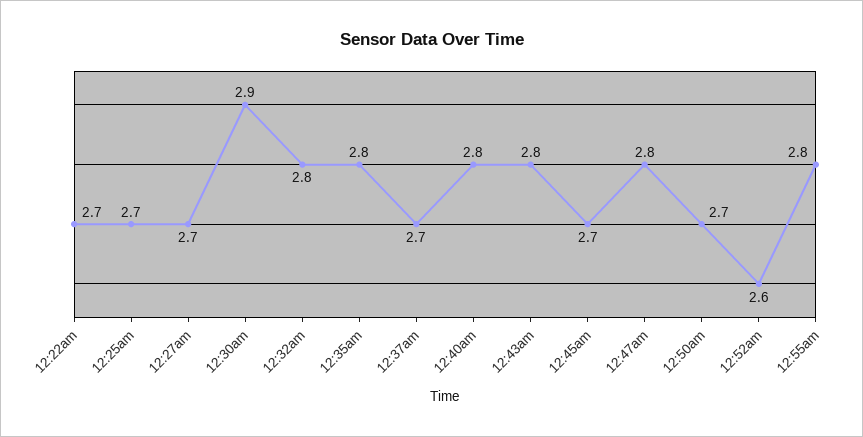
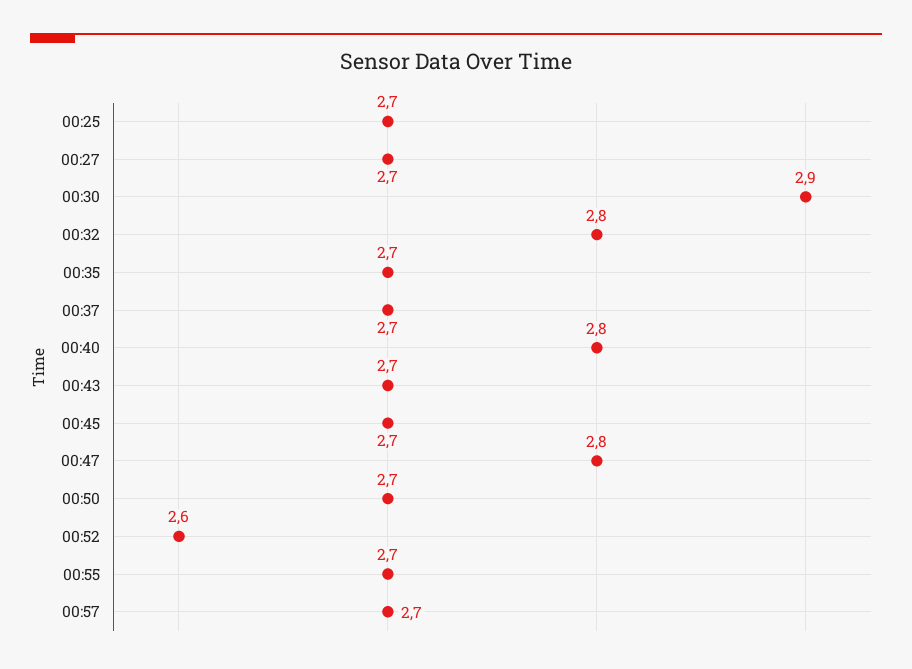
12:22am: 2.7 -> none
12:35am: 2.8 -> 2.7
12:43am: 2.8 -> 2.7
12:55am: 2.8 -> 2.7
00:57: none -> 2.7

